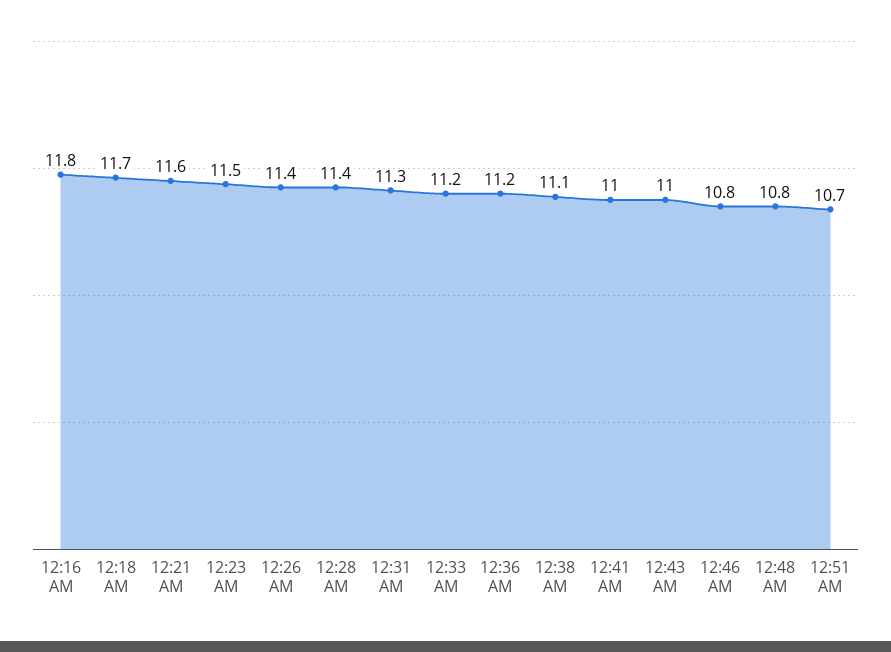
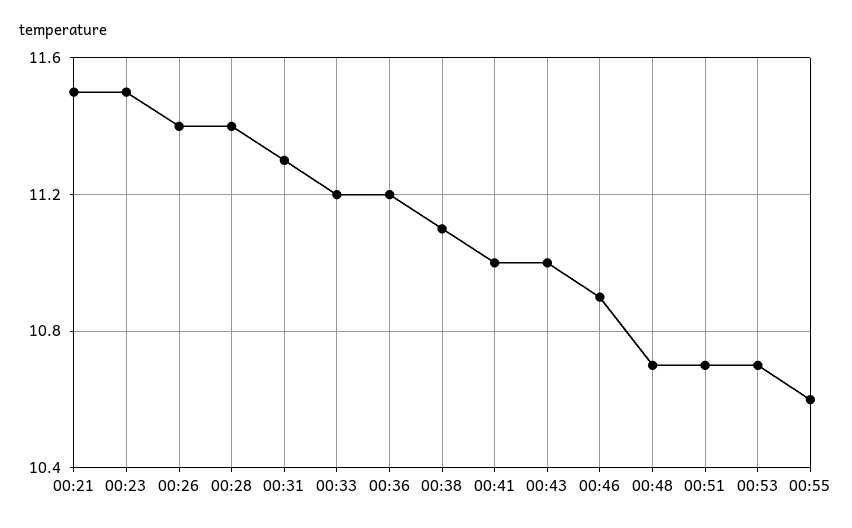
12:16 AM: 11.8 -> none
12:18 AM: 11.7 -> none
12:21 AM: 11.6 -> 11.5
12:46 AM: 10.8 -> 10.9
12:48 AM: 10.8 -> 10.7
00:53: none -> 10.7
00:55: none -> 10.6

